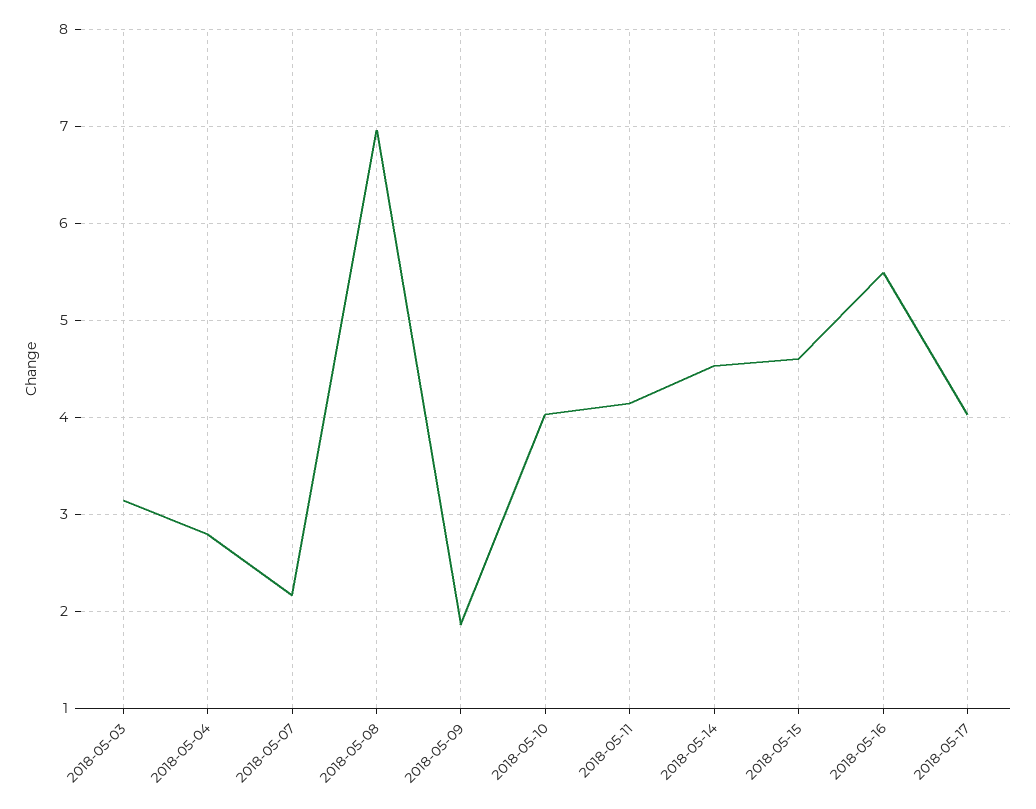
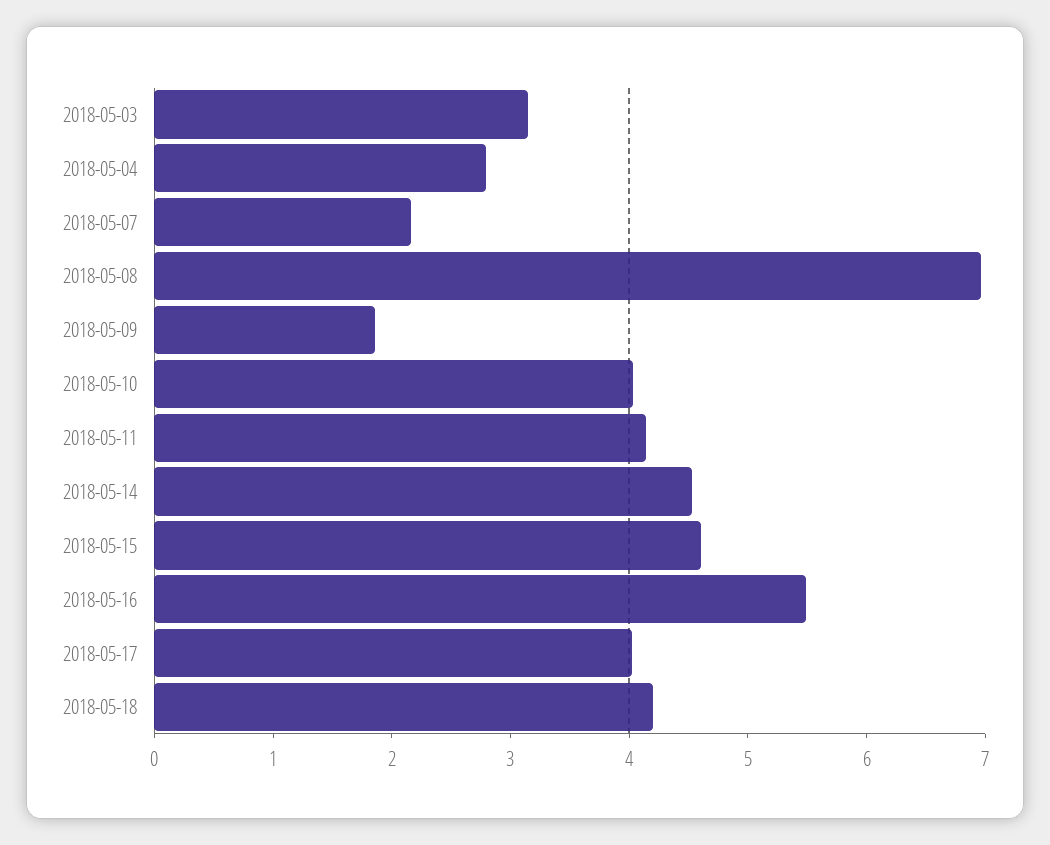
2018-05-18: none -> 4.2

